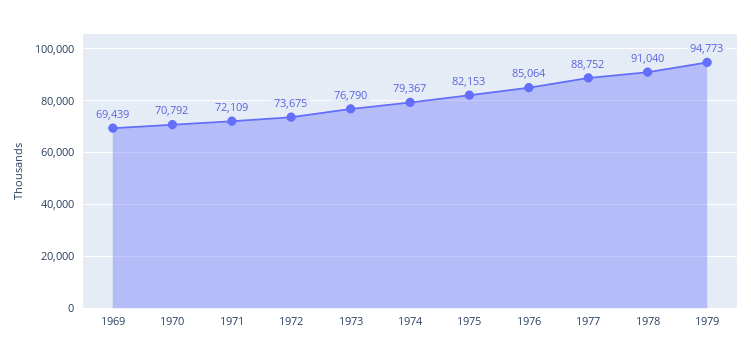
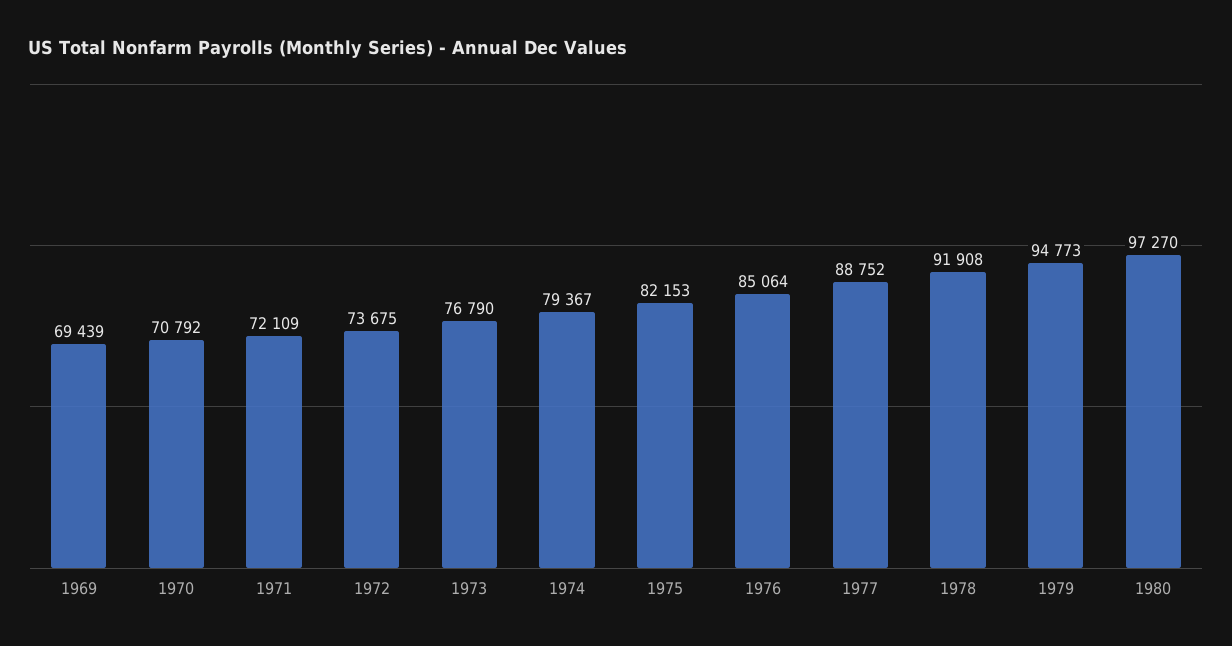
1978: 91040 -> 91908
1980: none -> 97270

